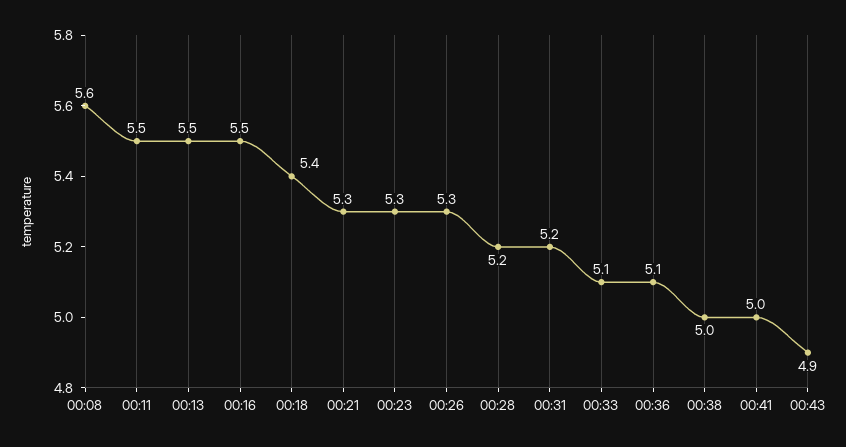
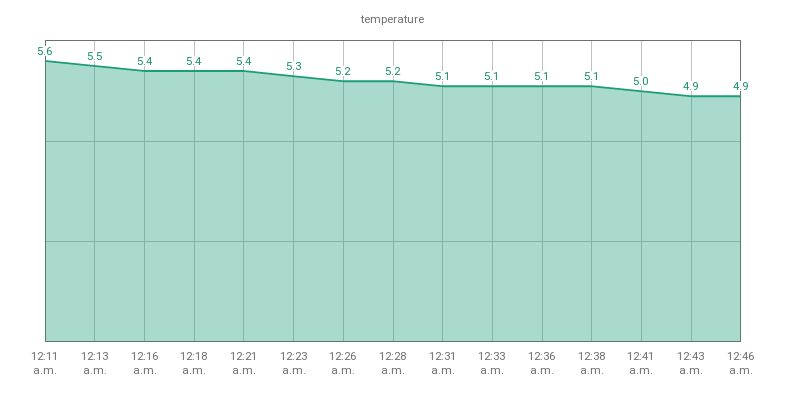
00:08: 5.6 -> none
00:11: 5.5 -> 5.6
00:16: 5.5 -> 5.4
00:21: 5.3 -> 5.4
00:26: 5.3 -> 5.2
00:31: 5.2 -> 5.1
00:38: 5 -> 5.1
12:46 a.m.: none -> 4.9

